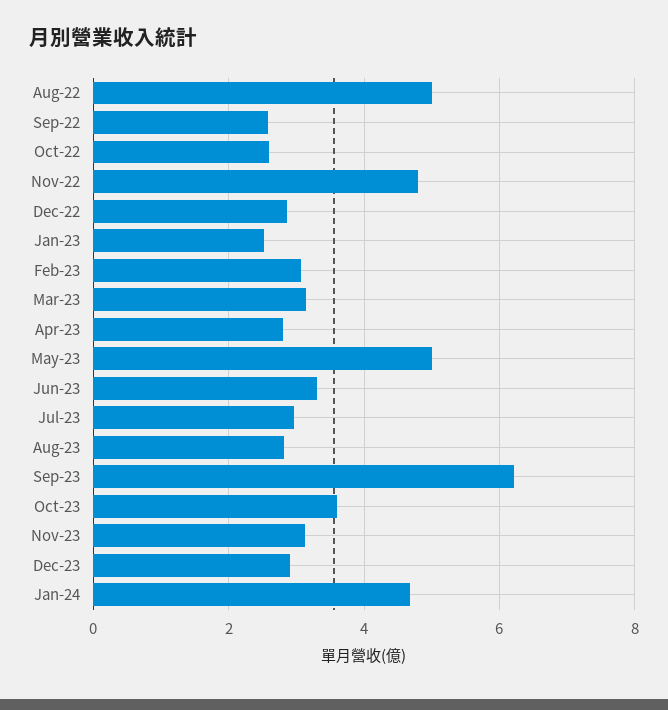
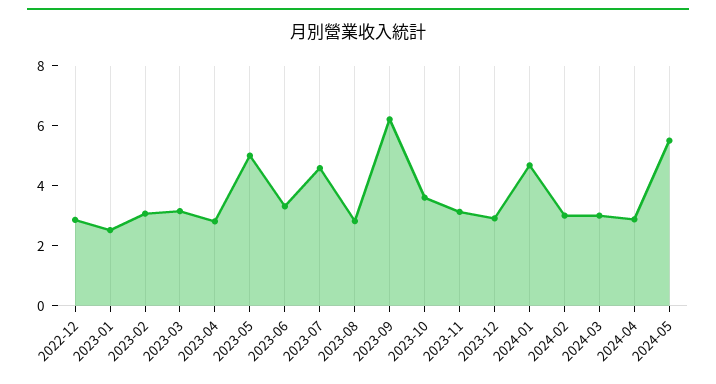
Aug-22: 5 -> none
Sep-22: 2.6 -> none
Oct-22: 2.6 -> none
Nov-22: 4.8 -> none
Jul-23: 3 -> 4.5
2024-02: none -> 3
2024-03: none -> 3
2024-04: none -> 3
2024-05: none -> 5.5

